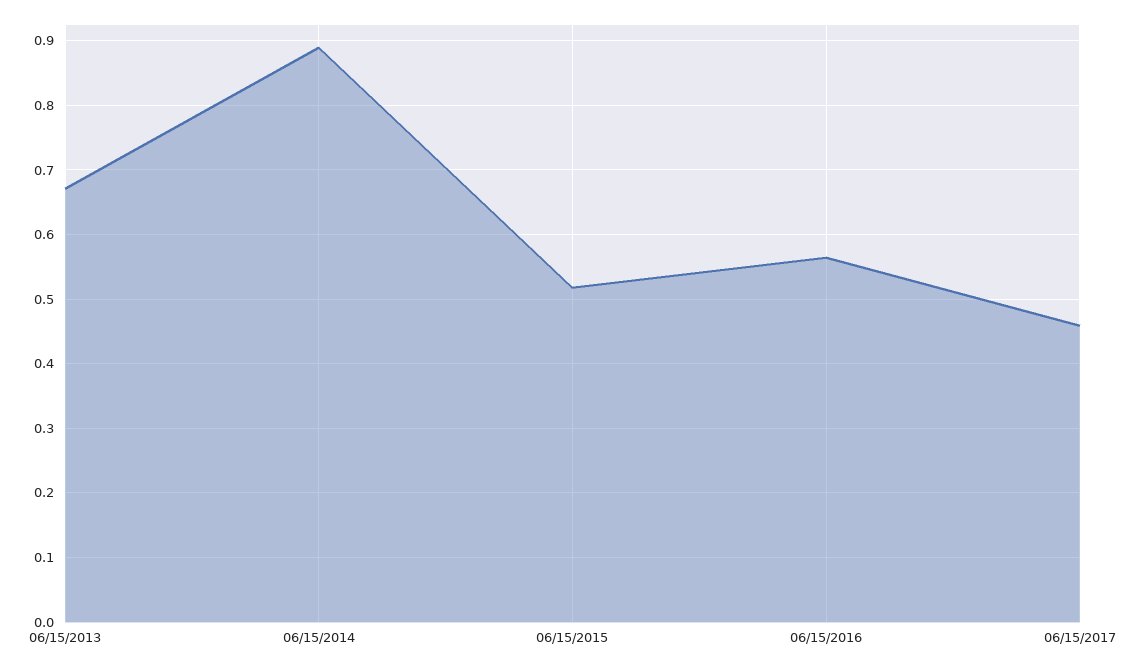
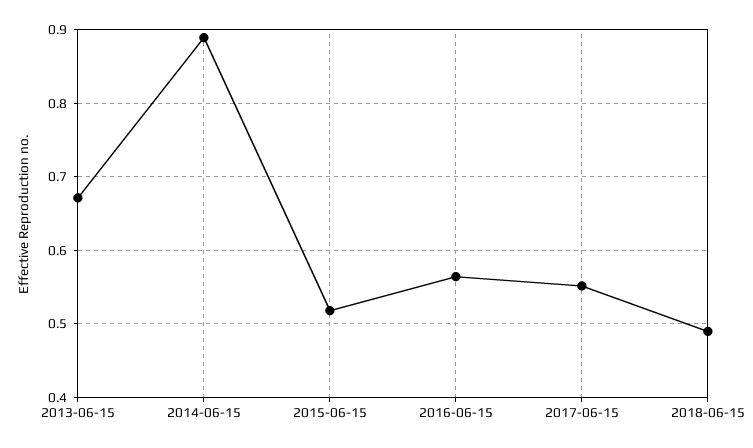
06/15/2017: 0.46 -> 0.55
2018-06-15: none -> 0.49

